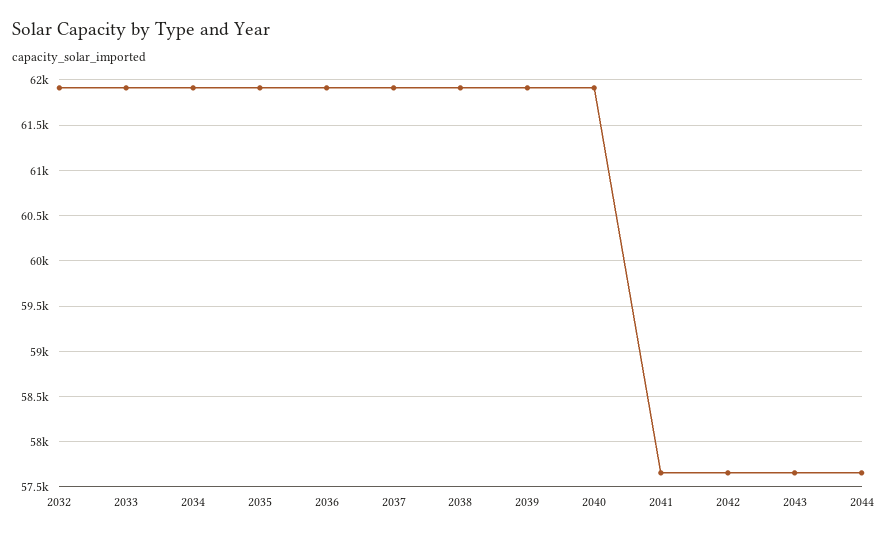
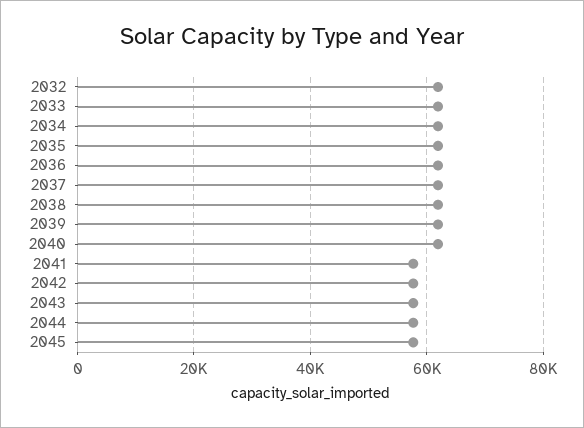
2045: none -> 58000

